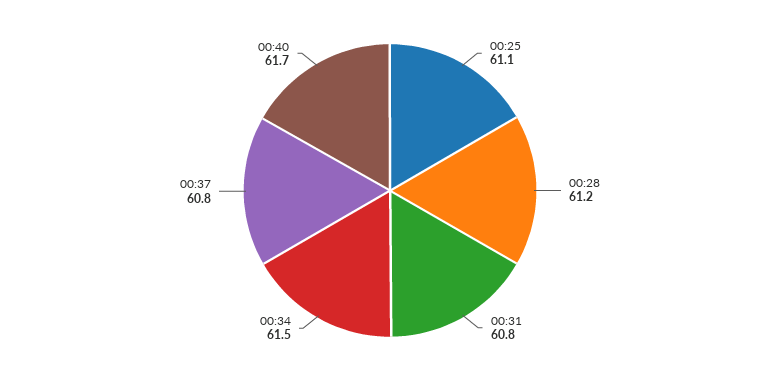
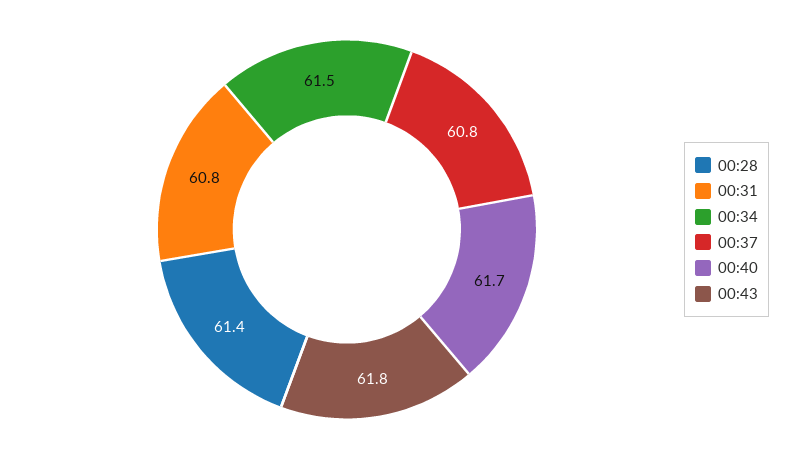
00:25: 61.1 -> none
00:28: 61.2 -> 61.4
00:43: none -> 61.8

